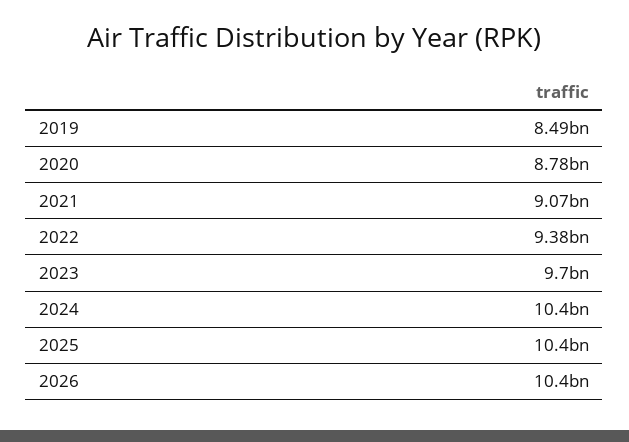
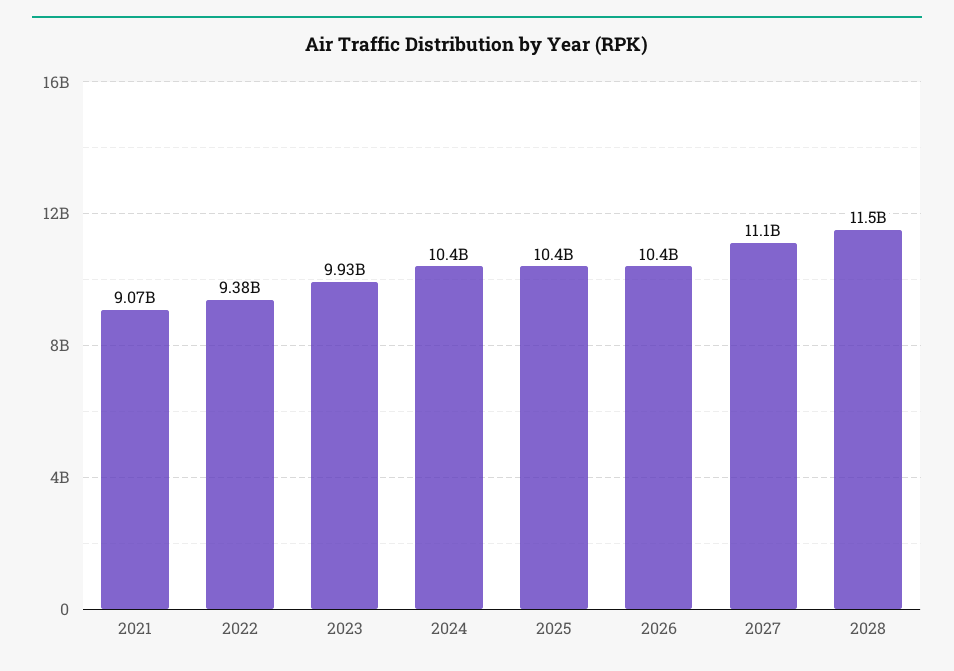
2019: 8490000000 -> none
2020: 8780000000 -> none
2023: 9700000000 -> 9930000000
2027: none -> 11100000000
2028: none -> 11500000000

